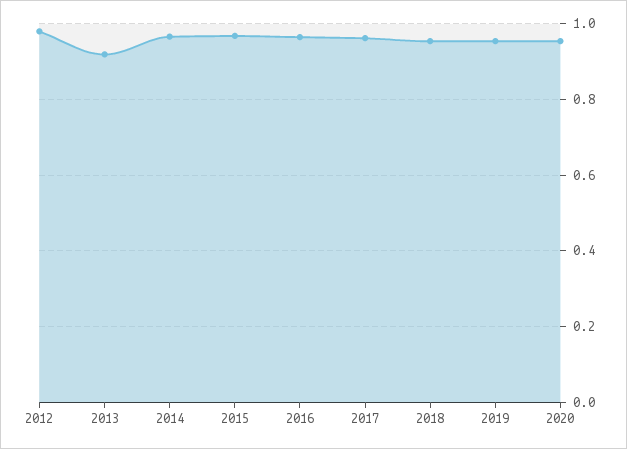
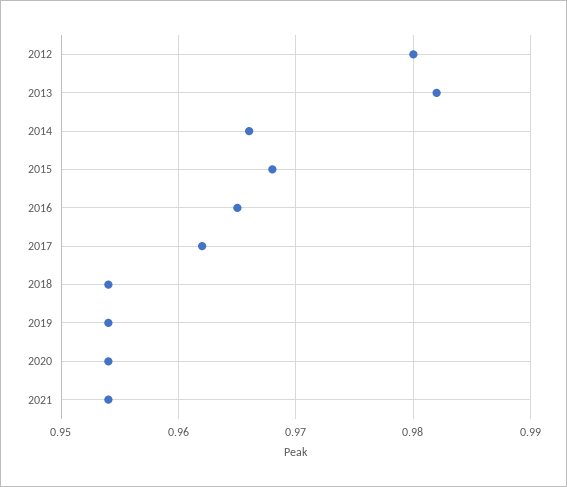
2013: 0.92 -> 0.982
2021: none -> 0.954

